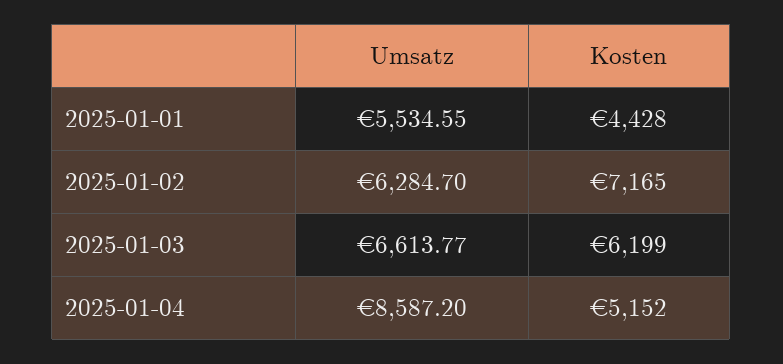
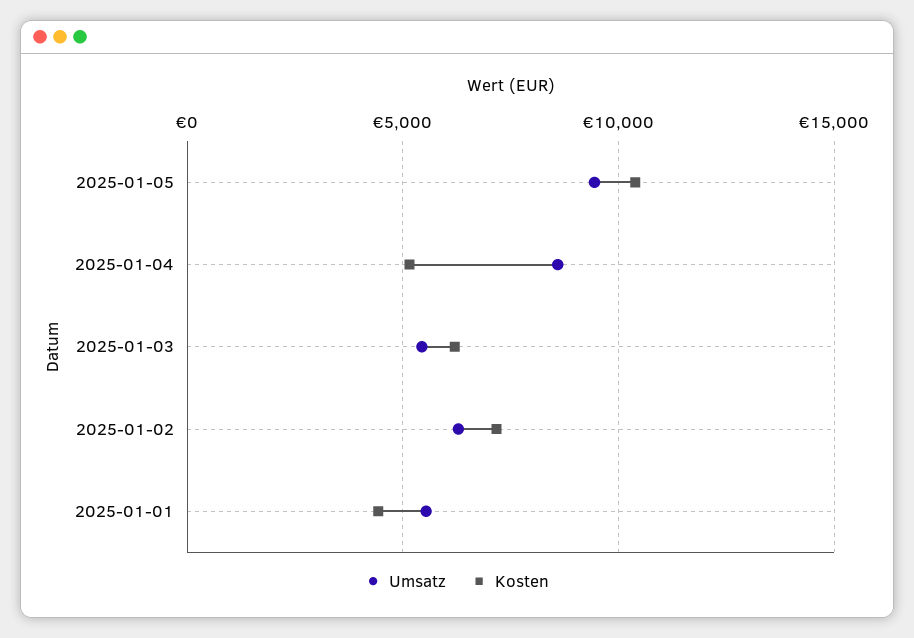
Umsatz, 2025-01-03: 6613.77 -> 5500
Umsatz, 2025-01-05: none -> 9500
Kosten, 2025-01-05: none -> 10500

